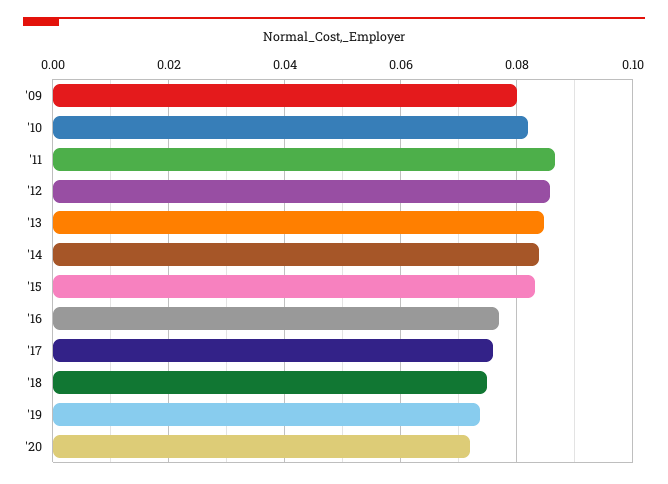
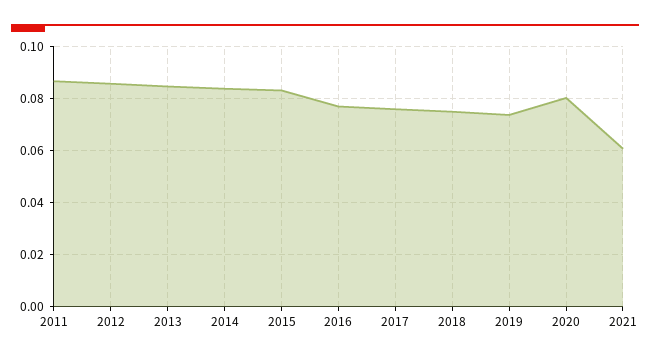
'09: 0.08 -> none
'10: 0.082 -> none
'20: 0.072 -> 0.08
2021: none -> 0.06

